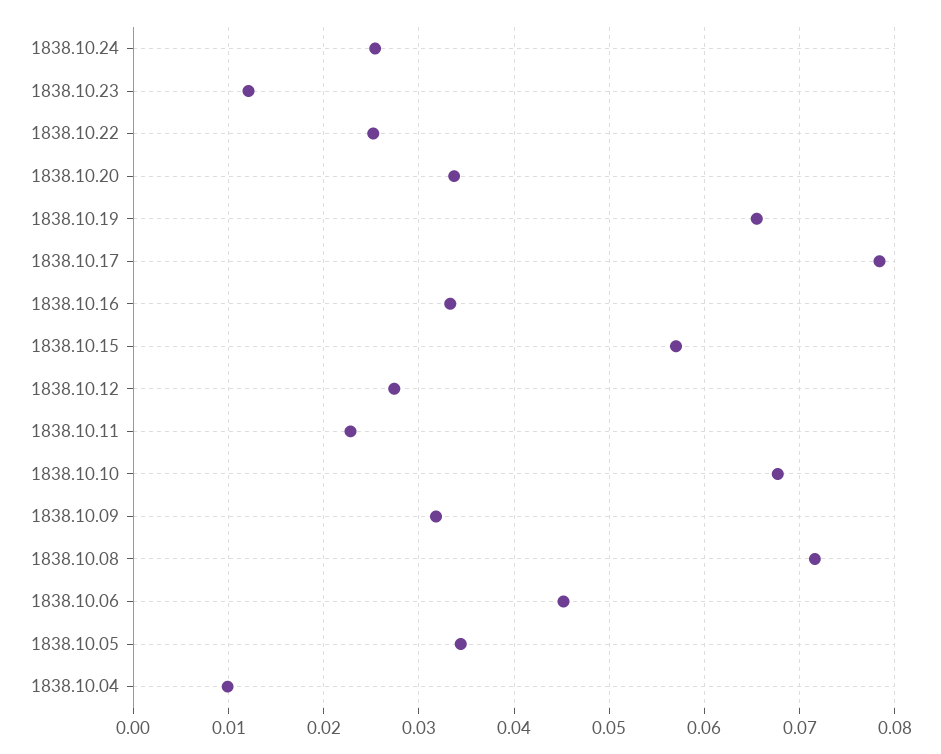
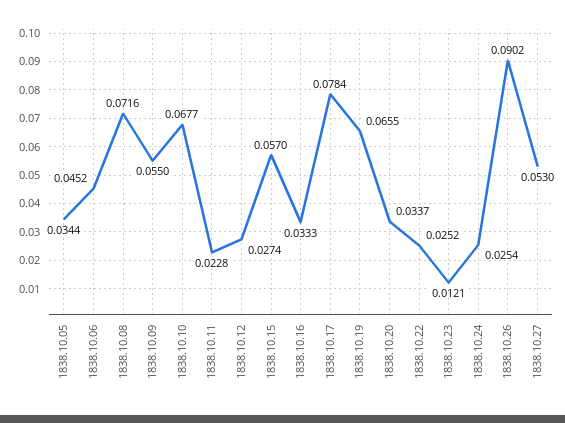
1838.10.09: 0.032 -> 0.055
1838.10.04: 0.01 -> none
1838.10.26: none -> 0.0902
1838.10.27: none -> 0.053

